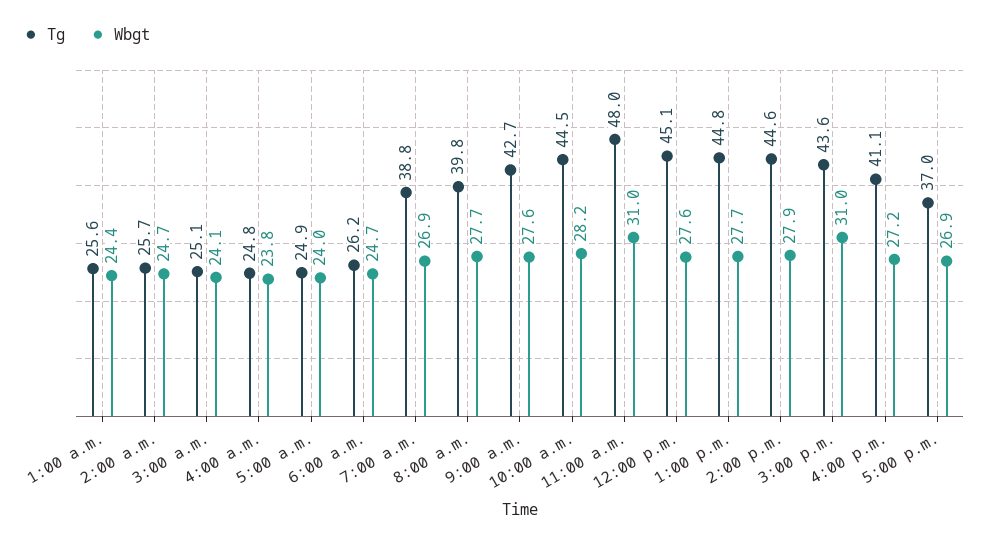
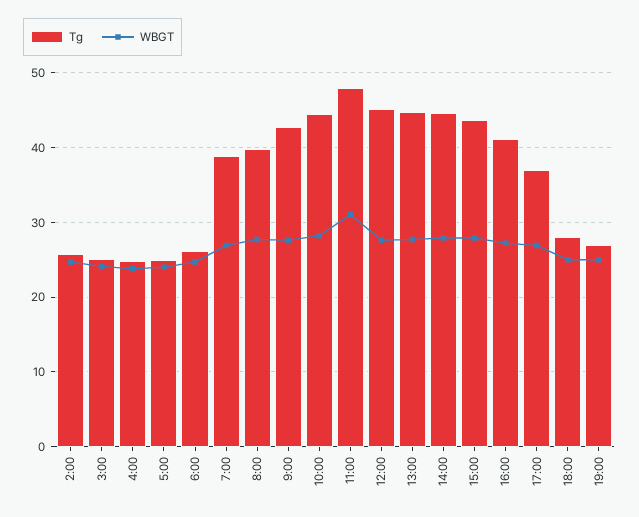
Tg, 1:00 a.m.: 25.6 -> none
Wbgt, 1:00 a.m.: 24.4 -> none
Wbgt, 3:00 p.m.: 31 -> 28
Tg, 18:00: none -> 28
Wbgt, 18:00: none -> 25
Tg, 19:00: none -> 27
Wbgt, 19:00: none -> 25

